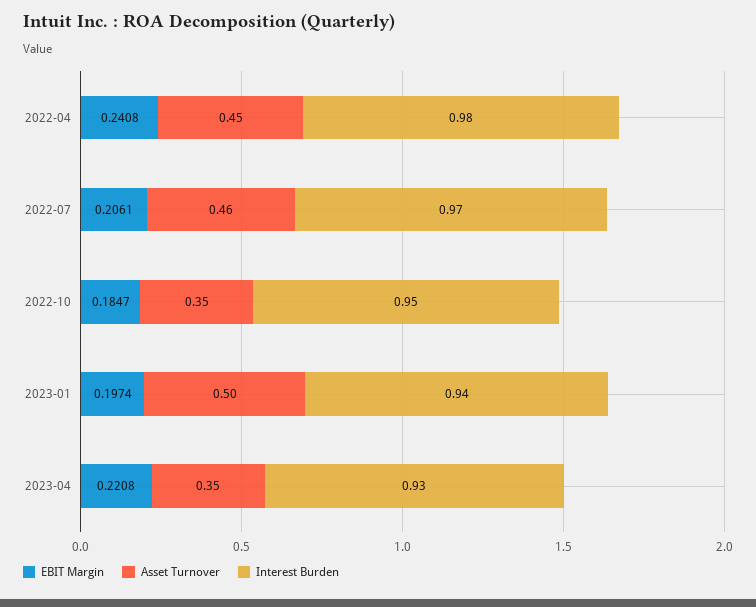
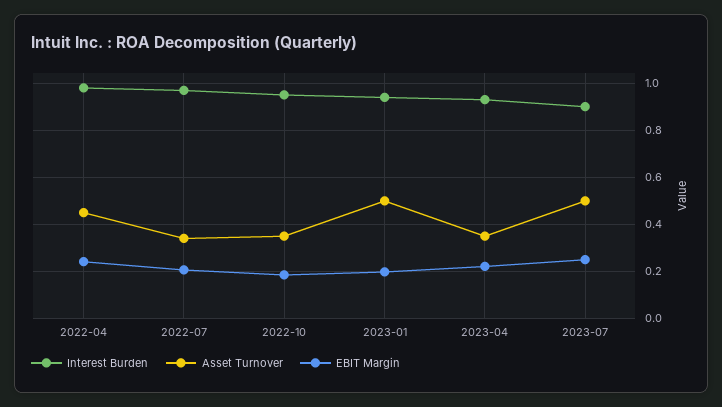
Asset Turnover, 2022-07: 0.46 -> 0.35
Interest Burden, 2023-07: none -> 0.9
Asset Turnover, 2023-07: none -> 0.5
EBIT Margin, 2023-07: none -> 0.25

